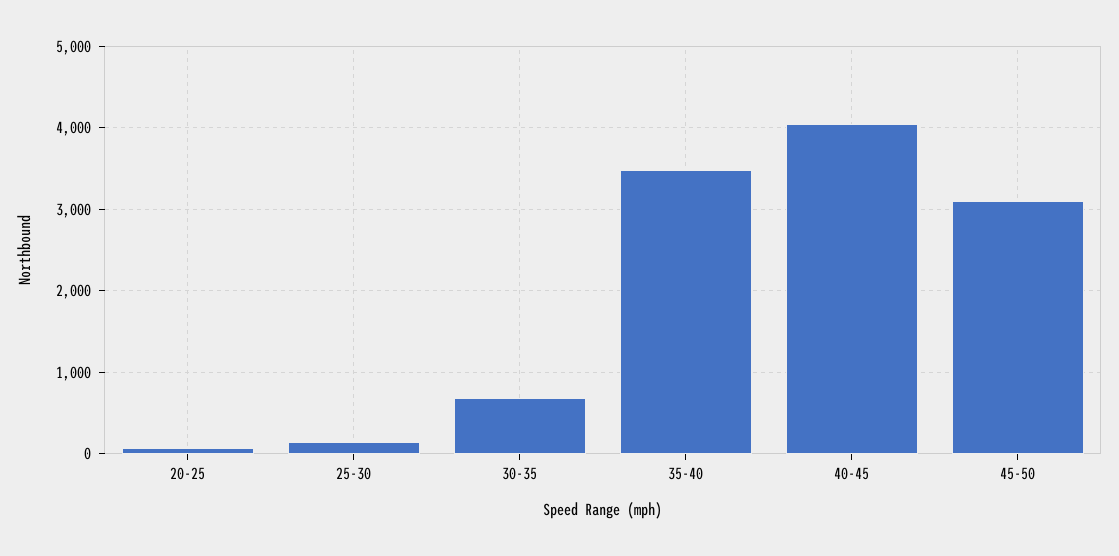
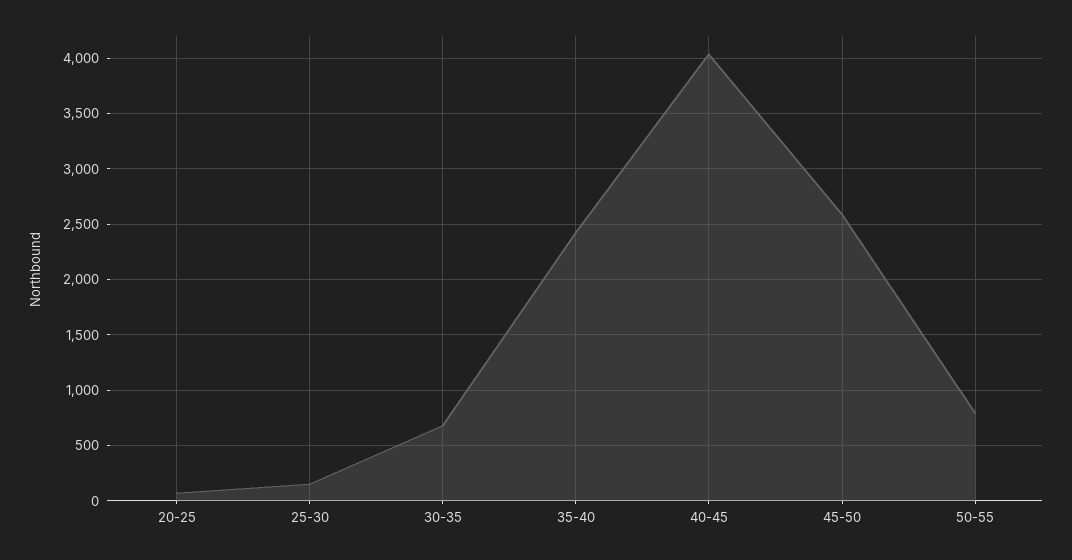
35-40: 3500 -> 2400
45-50: 3100 -> 2600
50-55: none -> 800

